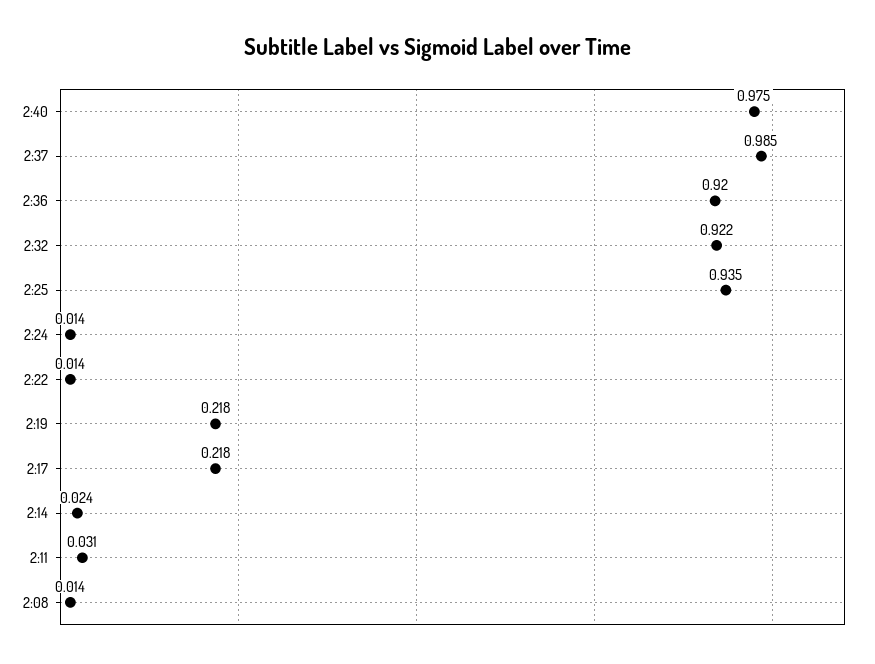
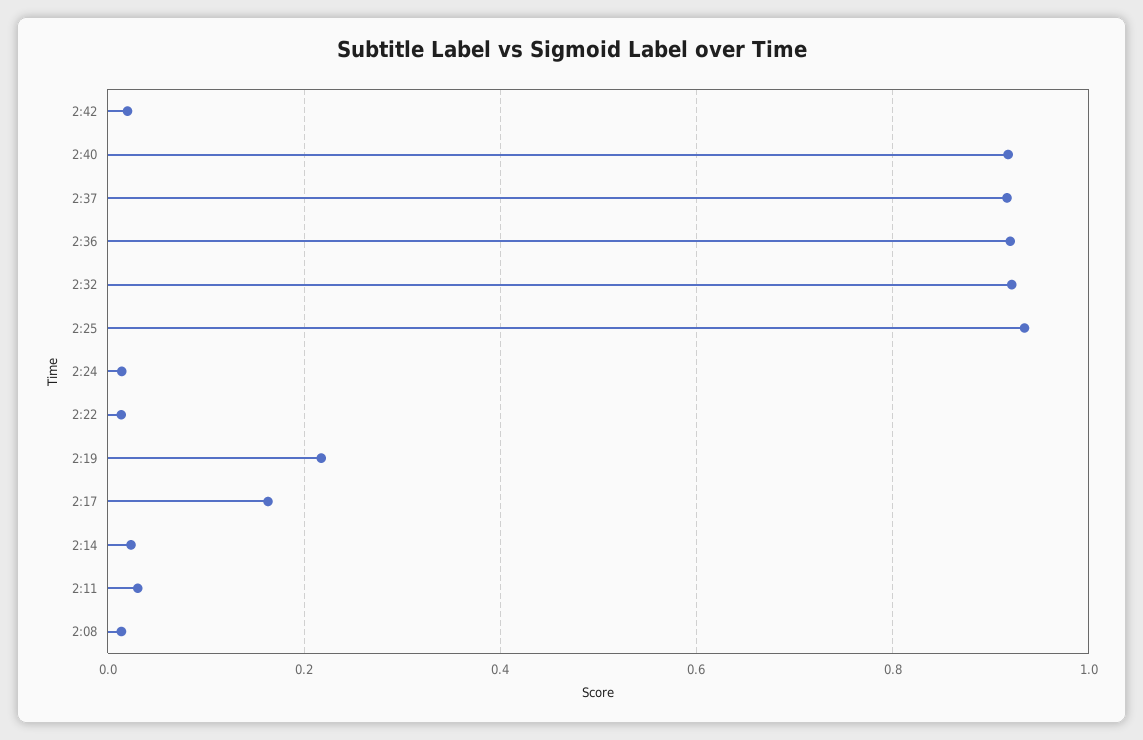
2:40: 0.975 -> 0.92
2:37: 0.985 -> 0.92
2:17: 0.218 -> 0.16
2:42: none -> 0.02

